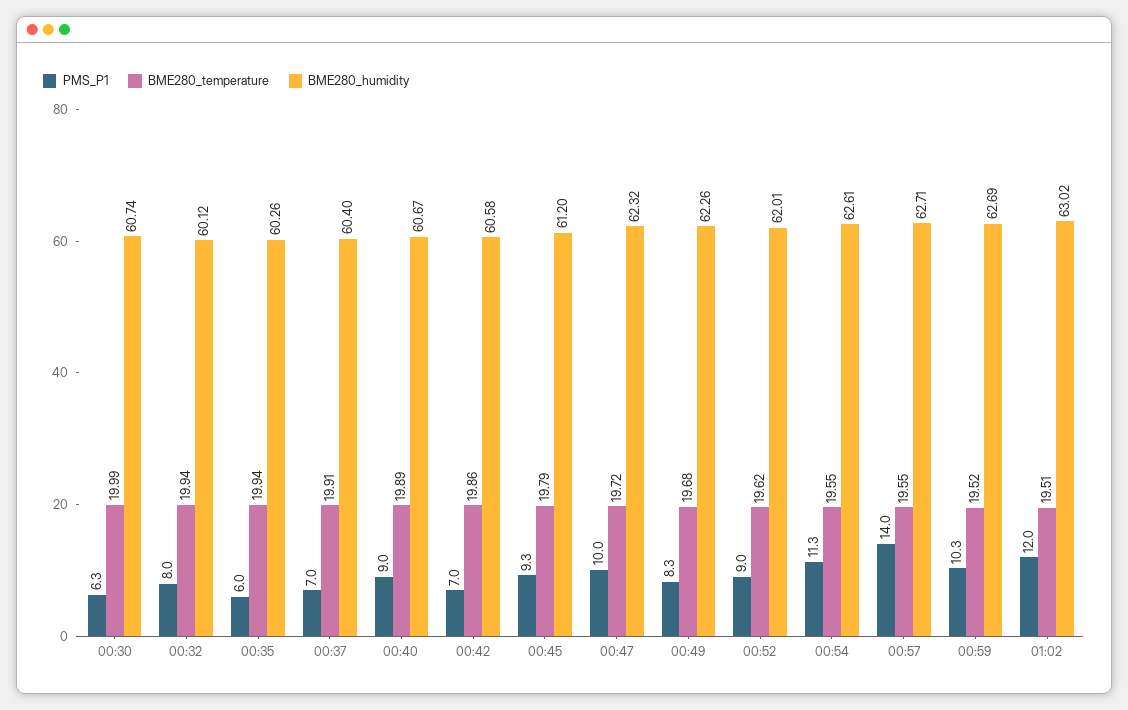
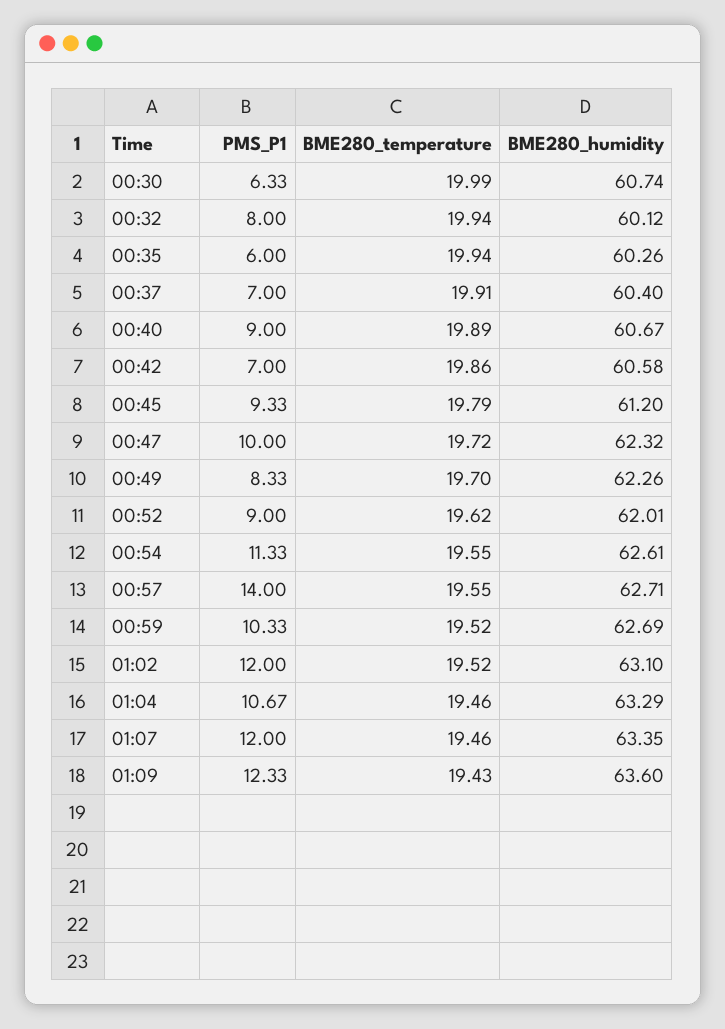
BME280_temperature, 00:49: 19.68 -> 19.7
BME280_temperature, 01:02: 19.51 -> 19.52
BME280_humidity, 01:02: 63.02 -> 63.1
PMS_P1, 01:04: none -> 10.67
BME280_temperature, 01:04: none -> 19.46
BME280_humidity, 01:04: none -> 63.29
PMS_P1, 01:07: none -> 12
BME280_temperature, 01:07: none -> 19.46
BME280_humidity, 01:07: none -> 63.35
PMS_P1, 01:09: none -> 12.33
BME280_temperature, 01:09: none -> 19.43
BME280_humidity, 01:09: none -> 63.6

